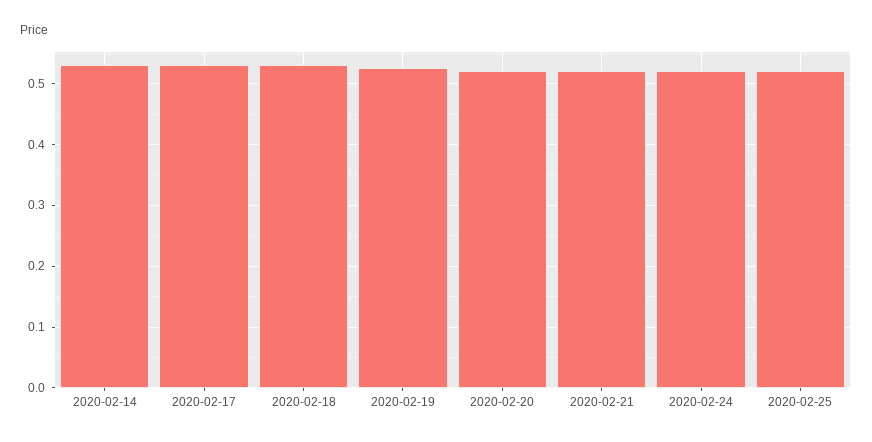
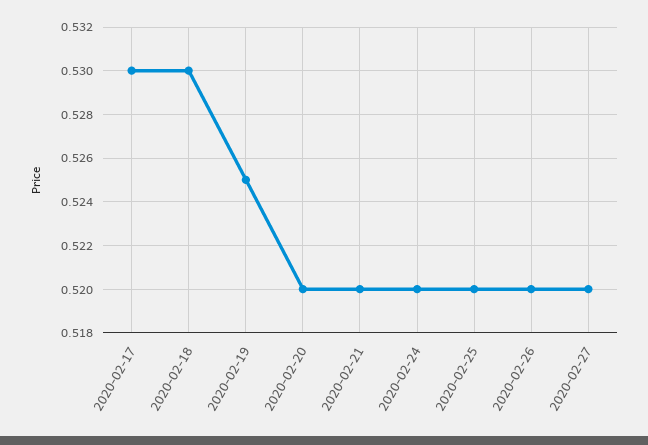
2020-02-14: 0.53 -> none
2020-02-26: none -> 0.52
2020-02-27: none -> 0.52

